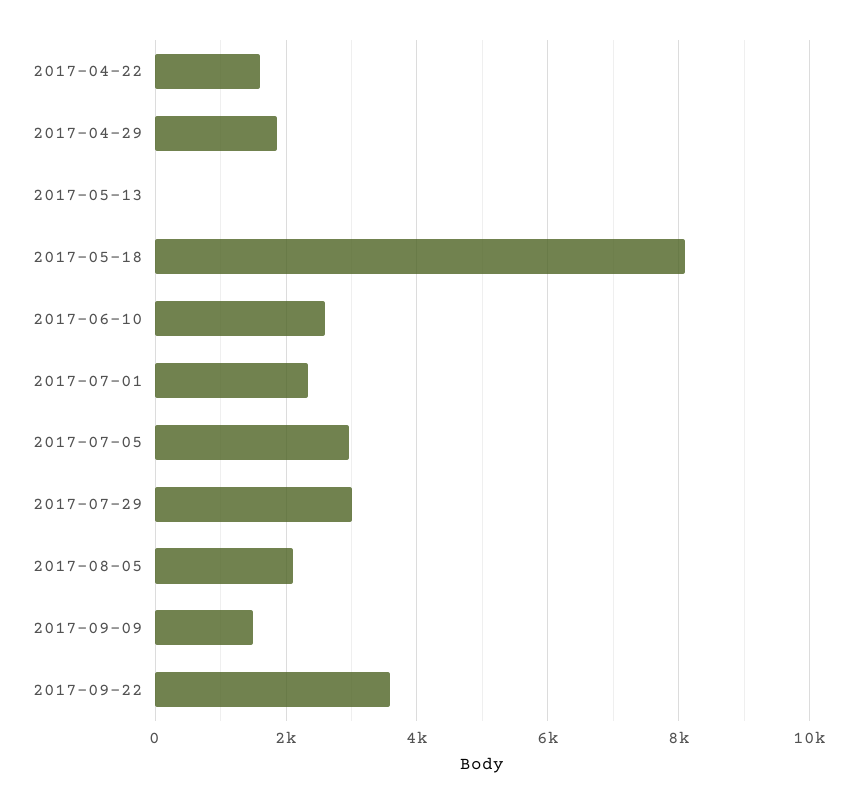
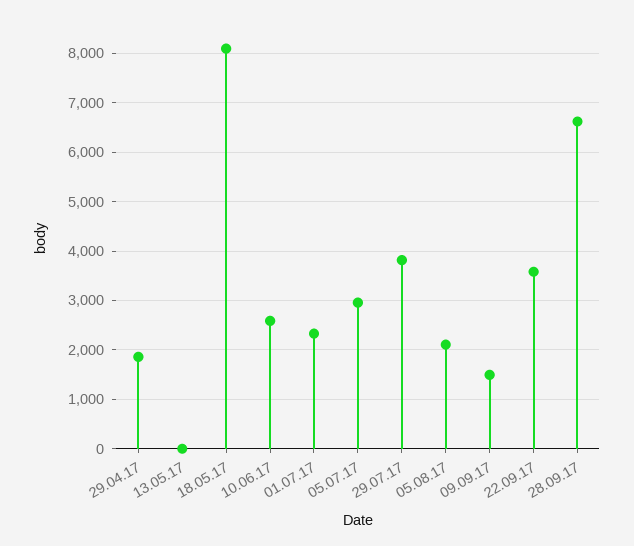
2017-04-22: 1600 -> none
2017-07-29: 3000 -> 3800
28.09.17: none -> 6600

